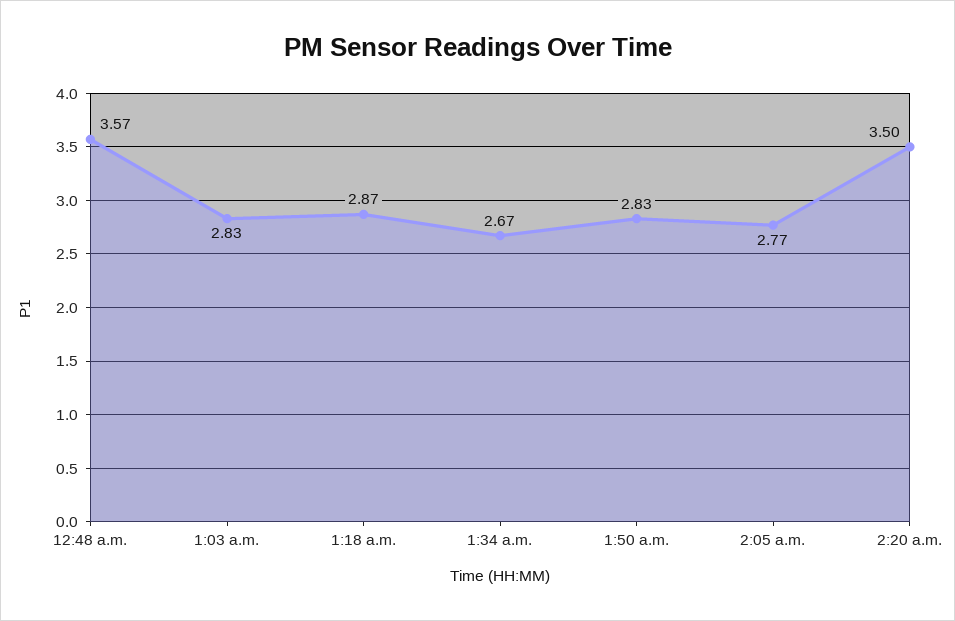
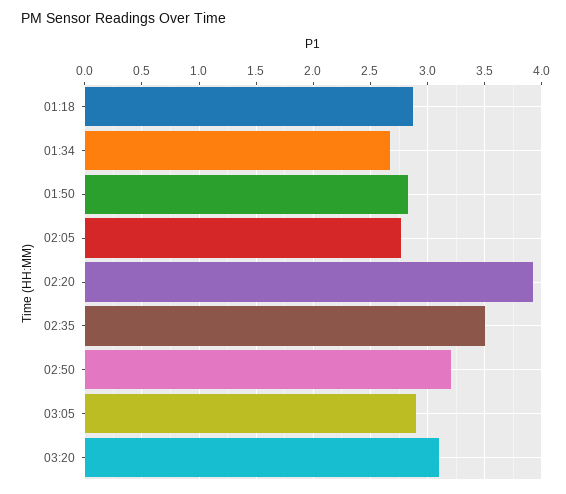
12:48 a.m.: 3.57 -> none
1:03 a.m.: 2.83 -> none
2:20 a.m.: 3.5 -> 3.9
02:35: none -> 3.5
02:50: none -> 3.2
03:05: none -> 2.9
03:20: none -> 3.1

